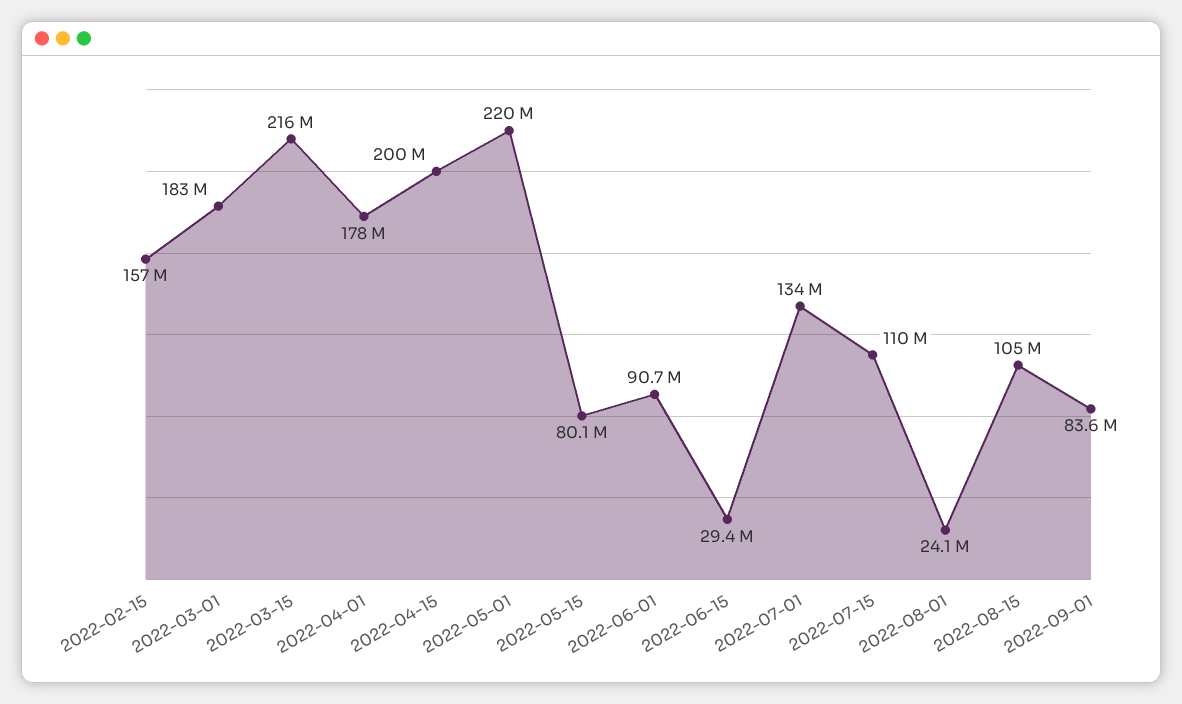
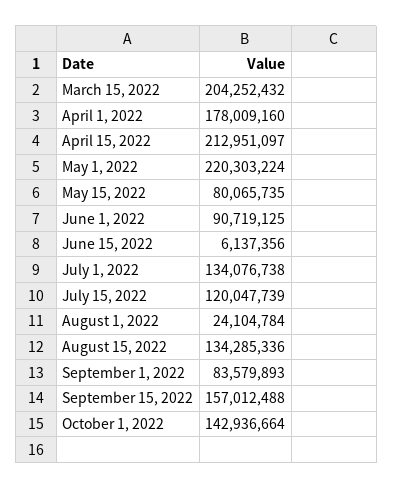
2022-02-15: 157000000 -> none
2022-03-01: 183000000 -> none
2022-03-15: 216000000 -> 204252432
2022-04-15: 200000000 -> 212951097
2022-06-15: 29400000 -> 6137356
2022-07-15: 110000000 -> 120047739
2022-08-15: 105000000 -> 134285336
September 15, 2022: none -> 157012488
October 1, 2022: none -> 142936664

